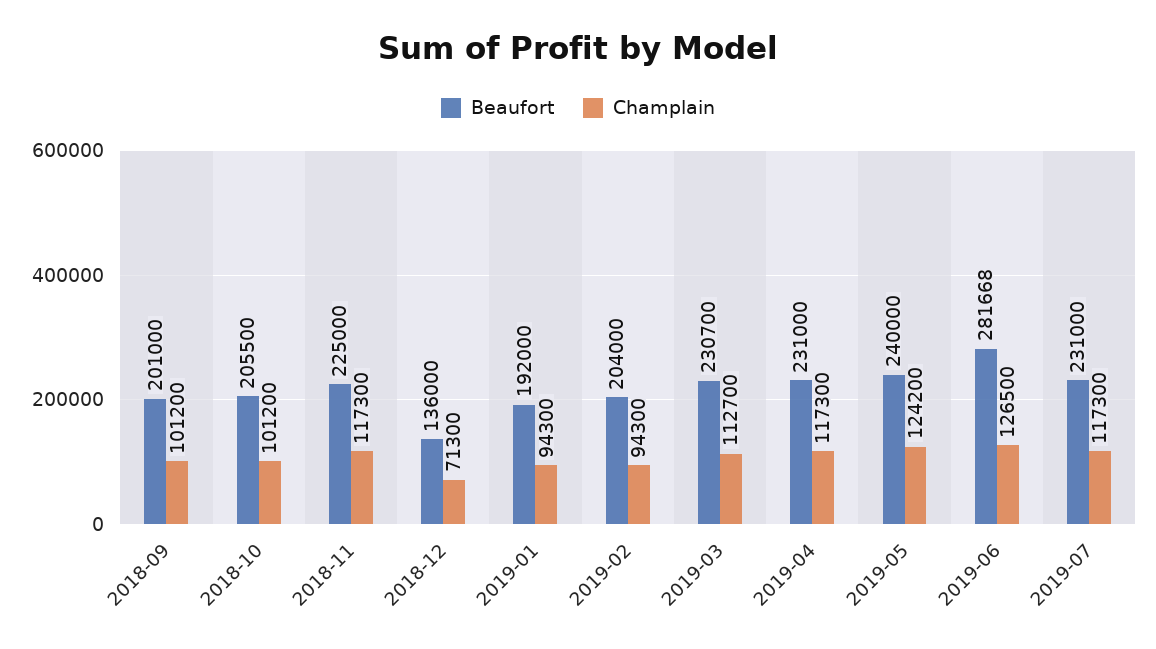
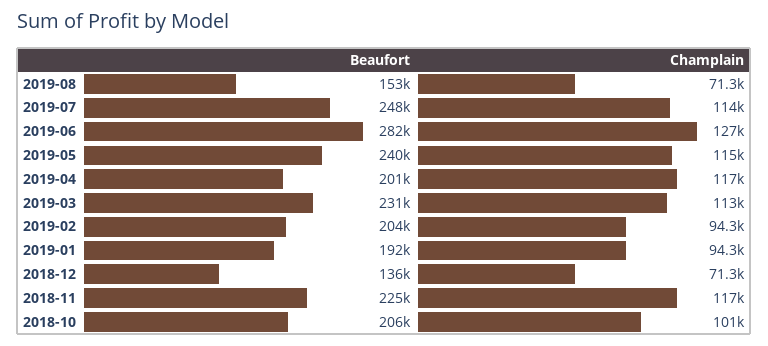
Beaufort, 2018-09: 201000 -> none
Champlain, 2018-09: 101200 -> none
Beaufort, 2019-04: 231000 -> 201000
Champlain, 2019-05: 124200 -> 115000
Beaufort, 2019-07: 231000 -> 248000
Champlain, 2019-07: 117300 -> 114000
Beaufort, 2019-08: none -> 153000
Champlain, 2019-08: none -> 71300

